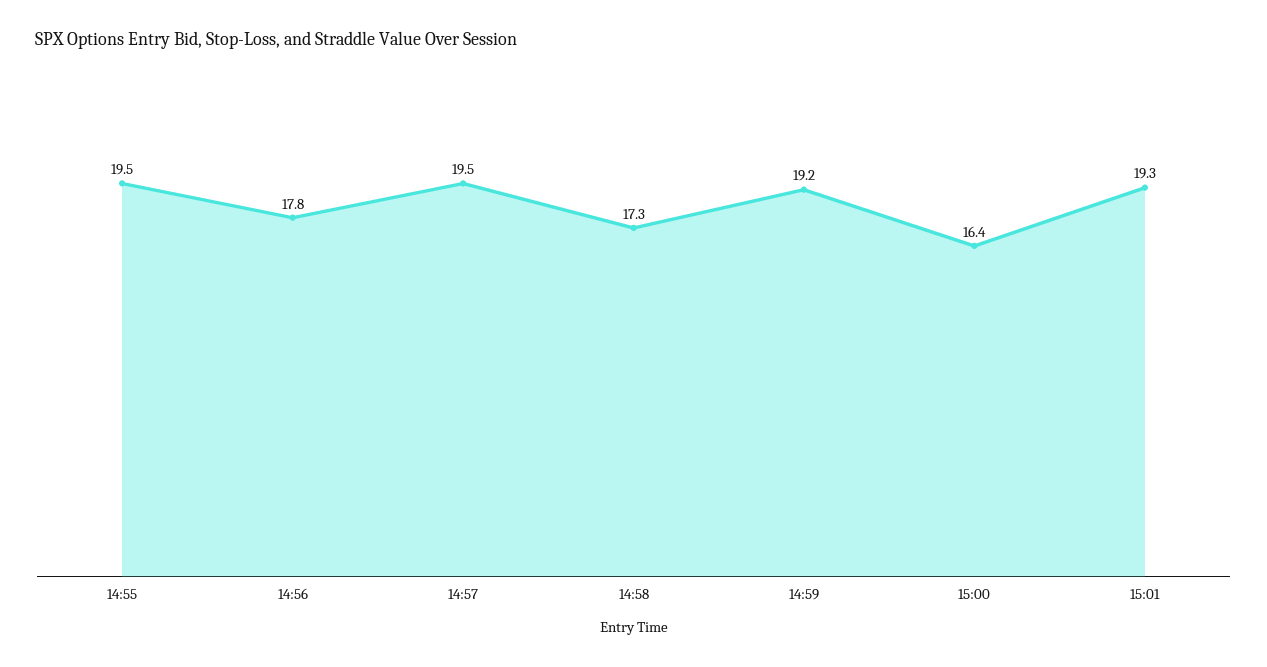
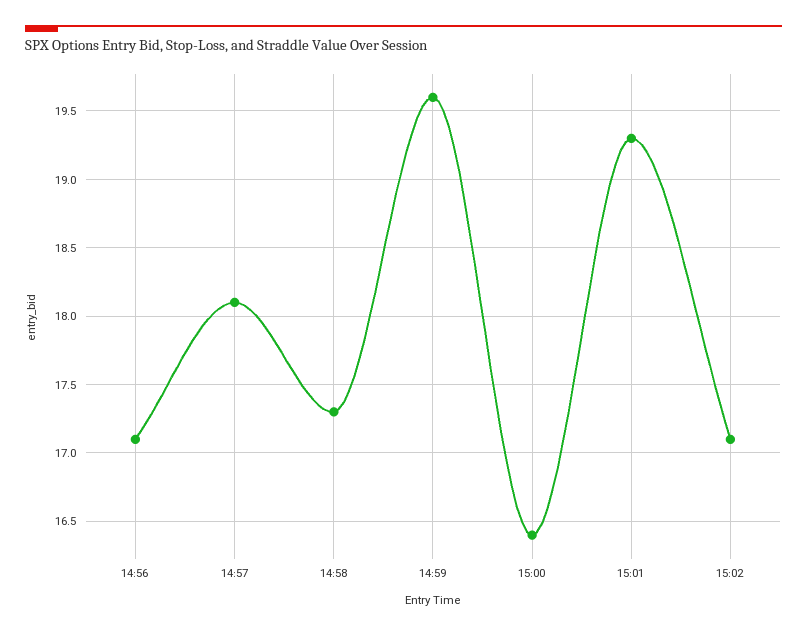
14:55: 19.5 -> none
14:56: 17.8 -> 17.1
14:57: 19.5 -> 18.1
14:59: 19.2 -> 19.6
15:02: none -> 17.1

